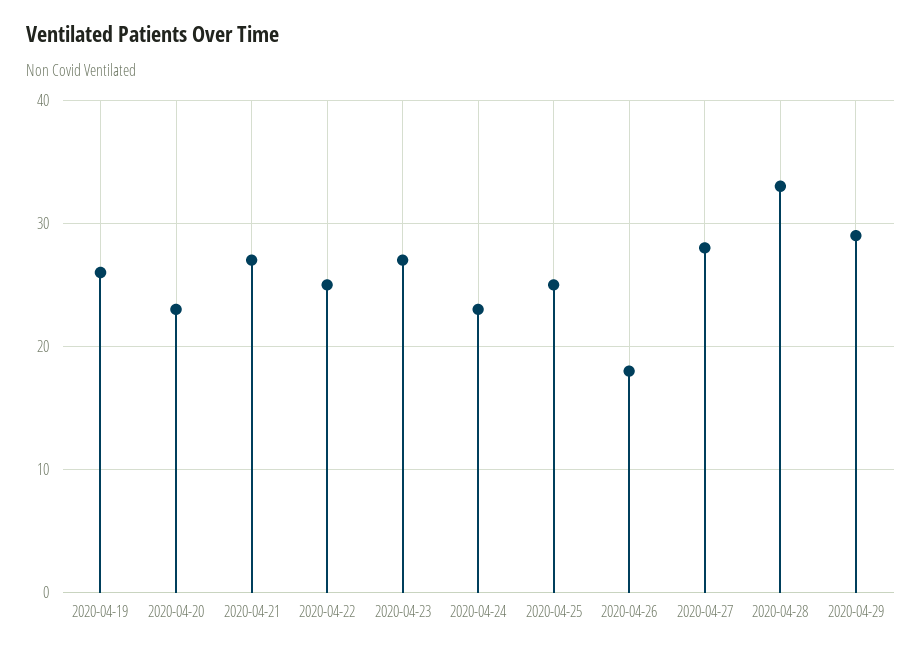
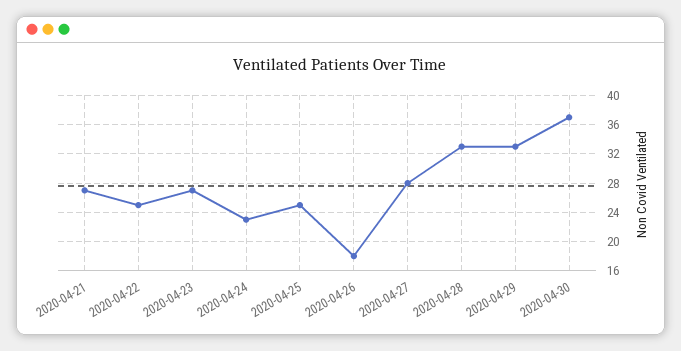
2020-04-19: 26 -> none
2020-04-20: 23 -> none
2020-04-29: 29 -> 33
2020-04-30: none -> 37

